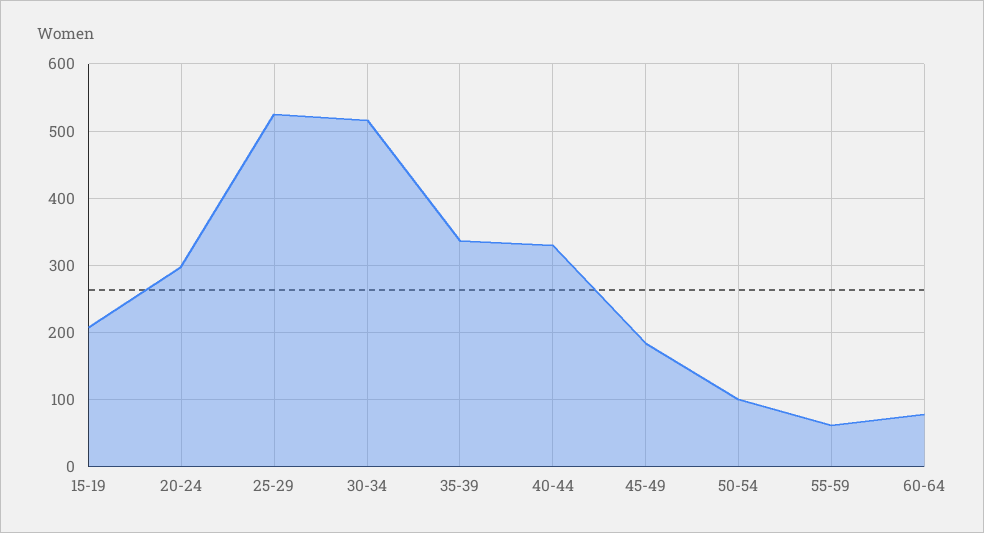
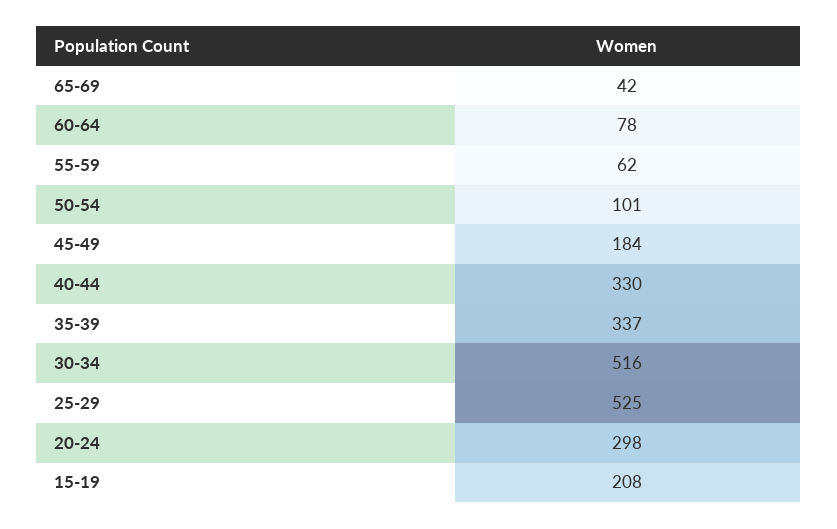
65-69: none -> 42

